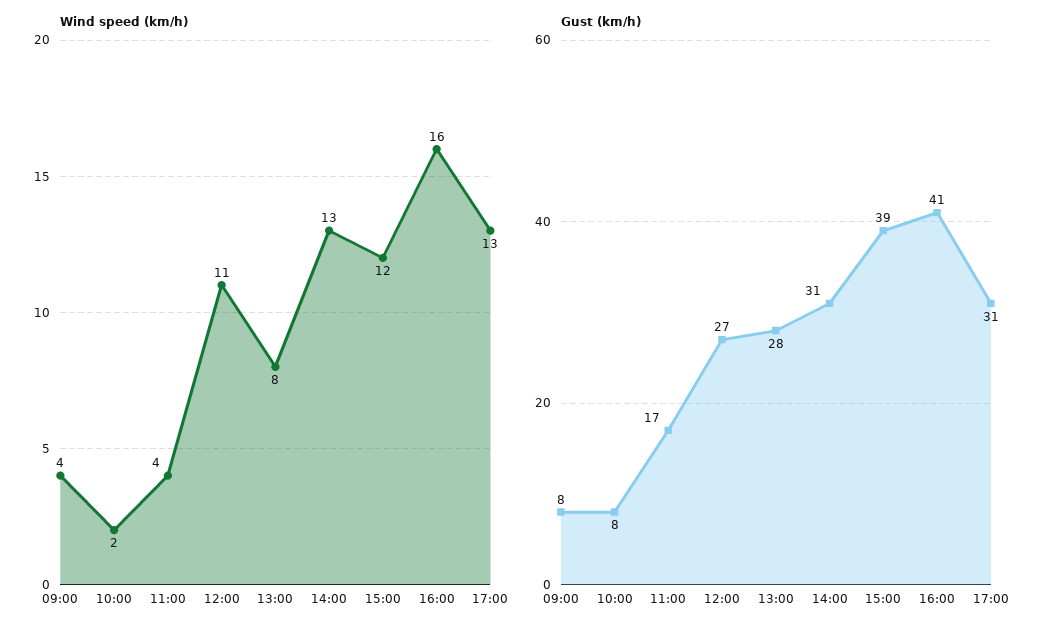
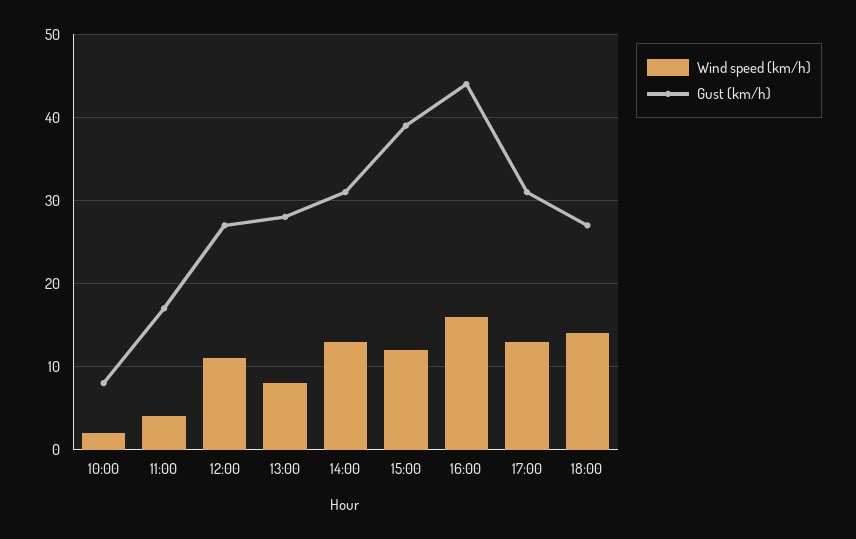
Wind speed (km/h), 09:00: 4 -> none
Gust (km/h), 09:00: 8 -> none
Gust (km/h), 16:00: 41 -> 44
Wind speed (km/h), 18:00: none -> 14
Gust (km/h), 18:00: none -> 27

